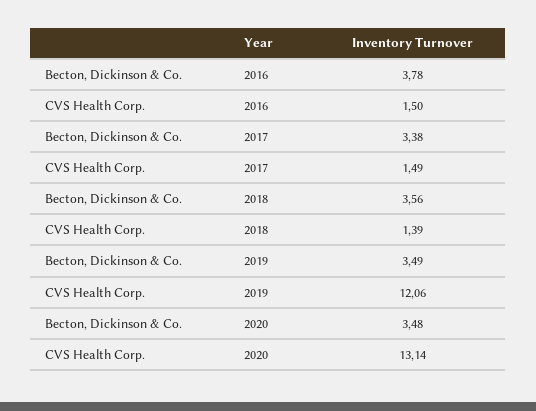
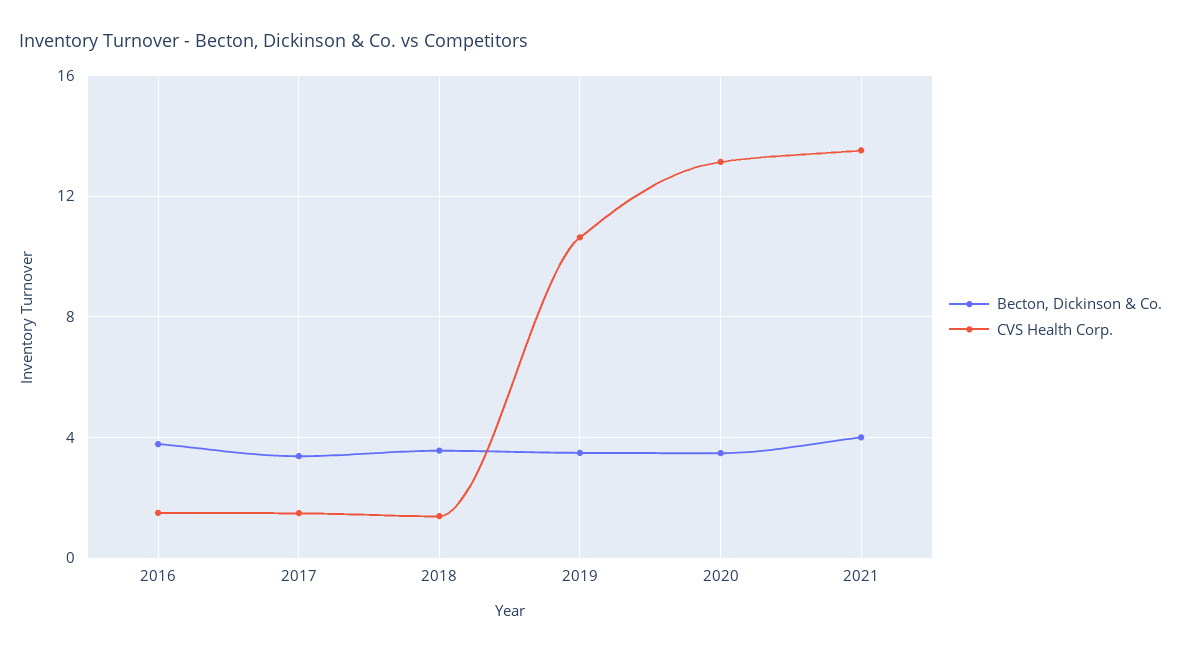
CVS Health Corp., 2019: 12.06 -> 10.5
Becton, Dickinson & Co., 2021: none -> 4
CVS Health Corp., 2021: none -> 13.5

